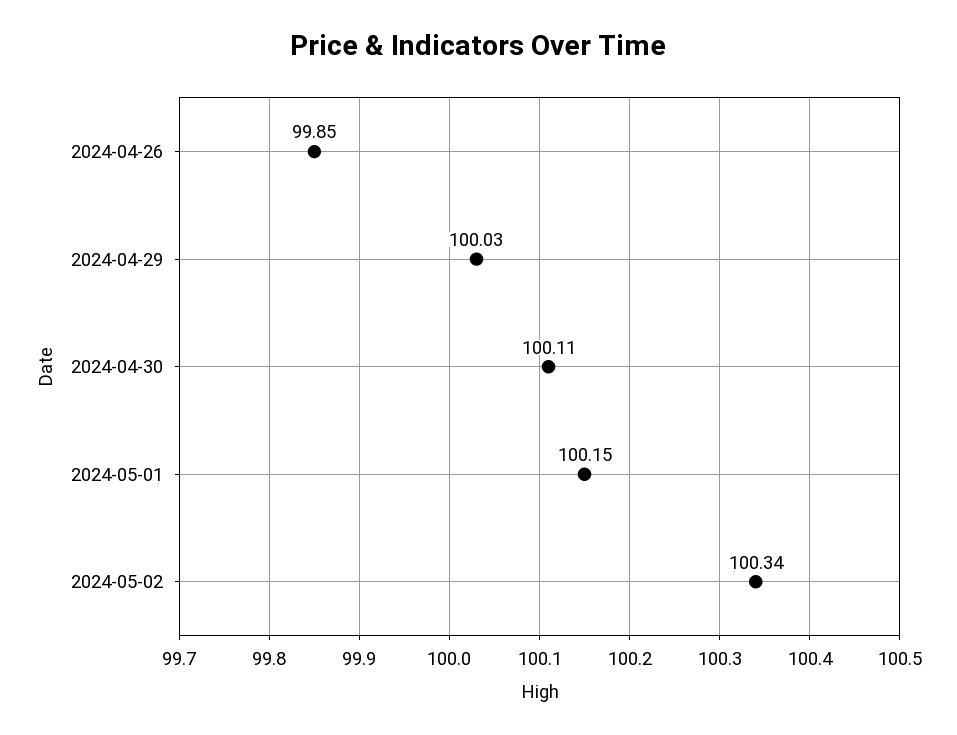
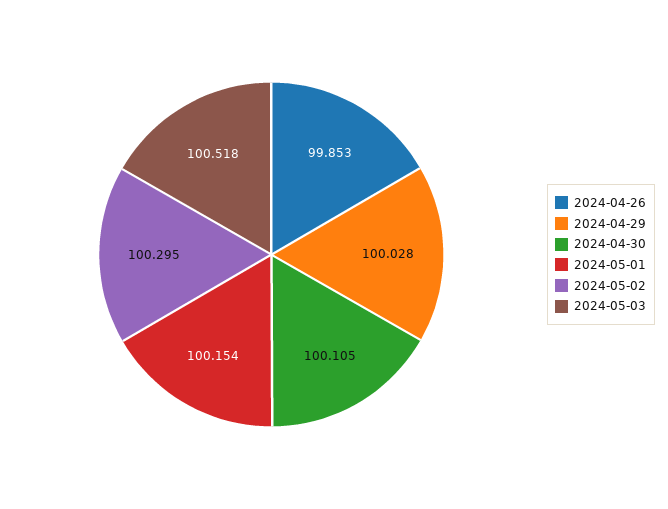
2024-05-02: 100.34 -> 100.295
2024-05-03: none -> 100.518

